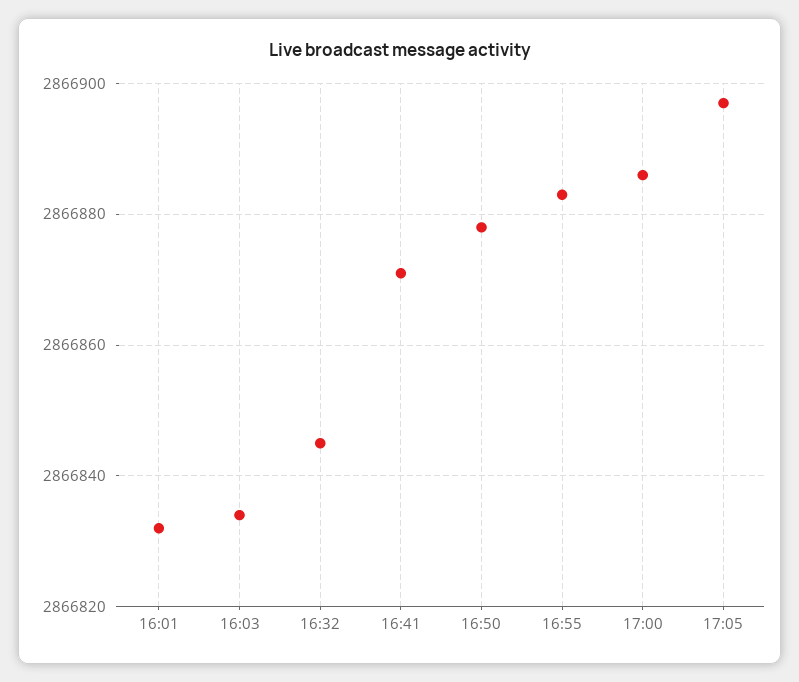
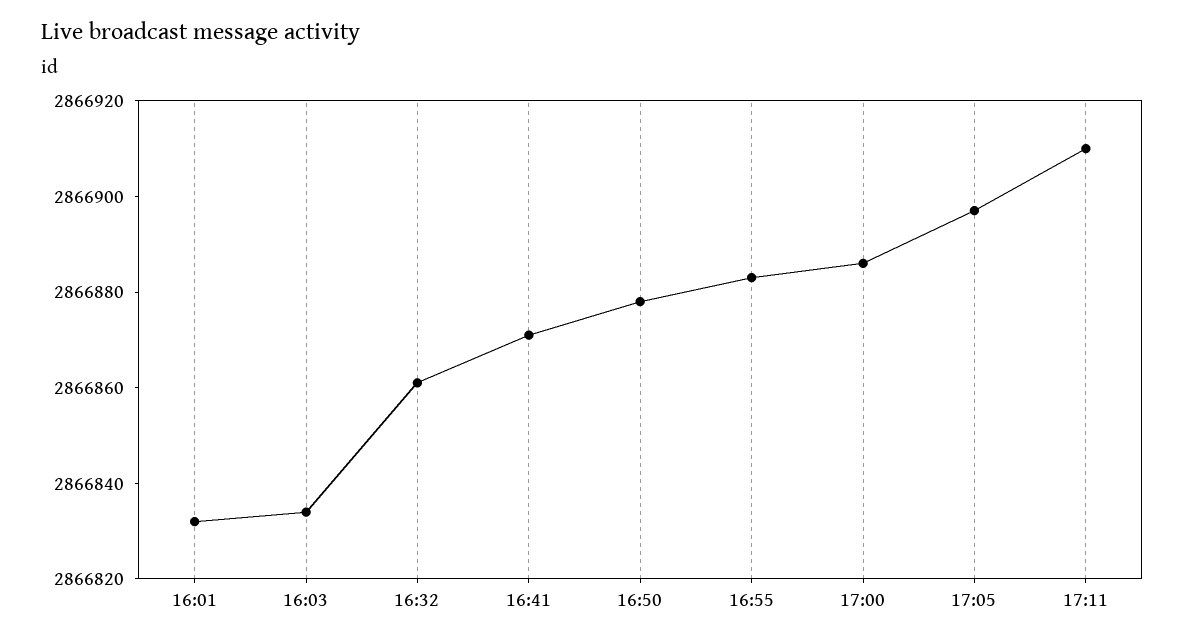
16:32: 2866845 -> 2866860
17:11: none -> 2866910

